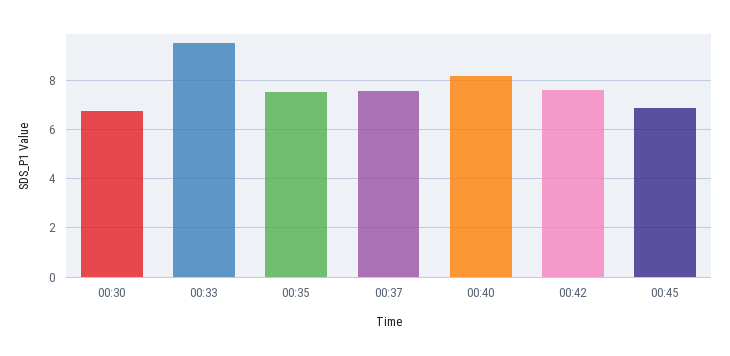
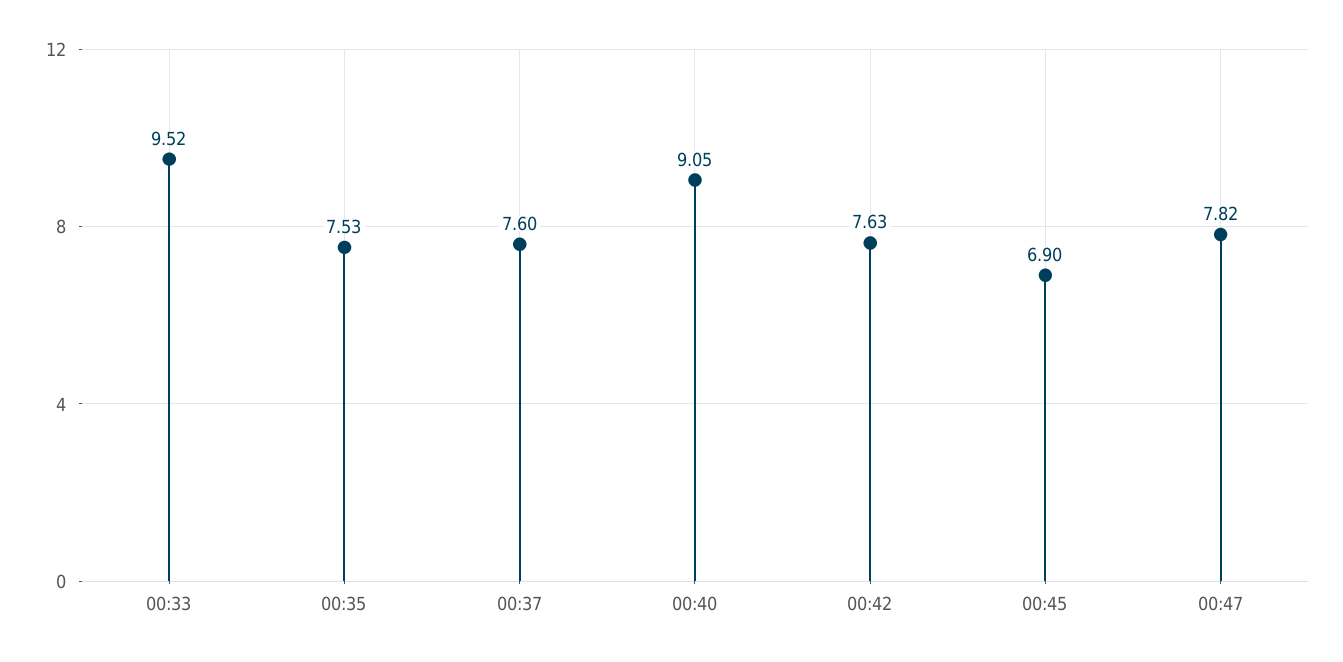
00:30: 6.75 -> none
00:40: 8.25 -> 9.05
00:47: none -> 7.82

